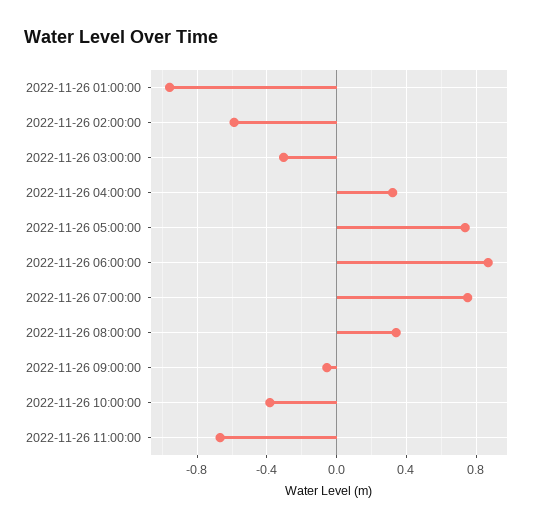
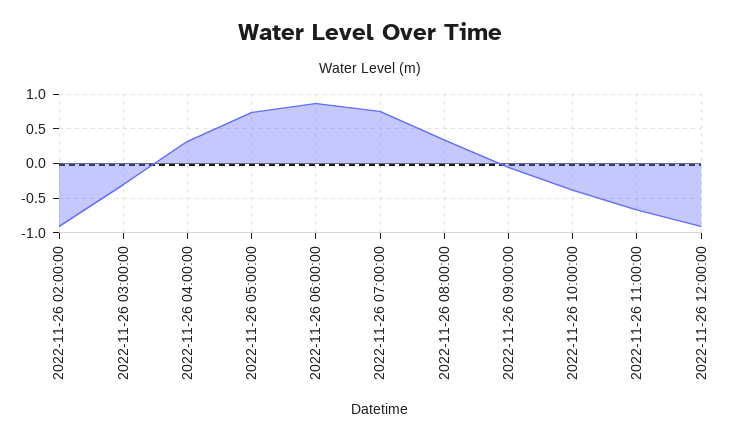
2022-11-26 01:00:00: -0.95 -> none
2022-11-26 02:00:00: -0.6 -> -0.9
2022-11-26 12:00:00: none -> -0.9

